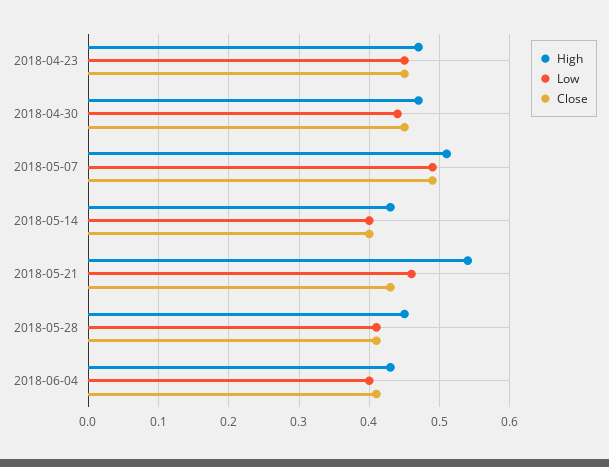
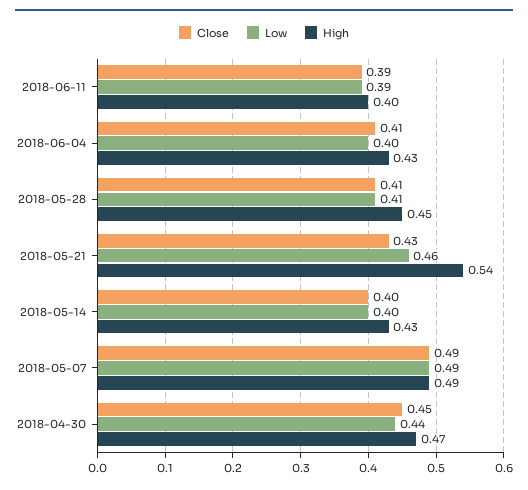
High, 2018-04-23: 0.47 -> none
Low, 2018-04-23: 0.45 -> none
Close, 2018-04-23: 0.45 -> none
High, 2018-05-07: 0.51 -> 0.49
Close, 2018-06-11: none -> 0.39
Low, 2018-06-11: none -> 0.39
High, 2018-06-11: none -> 0.4

